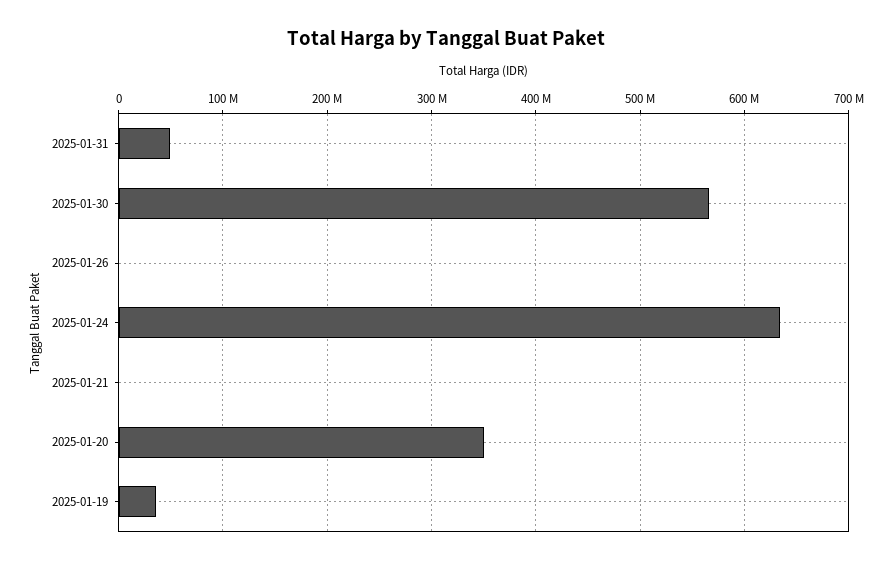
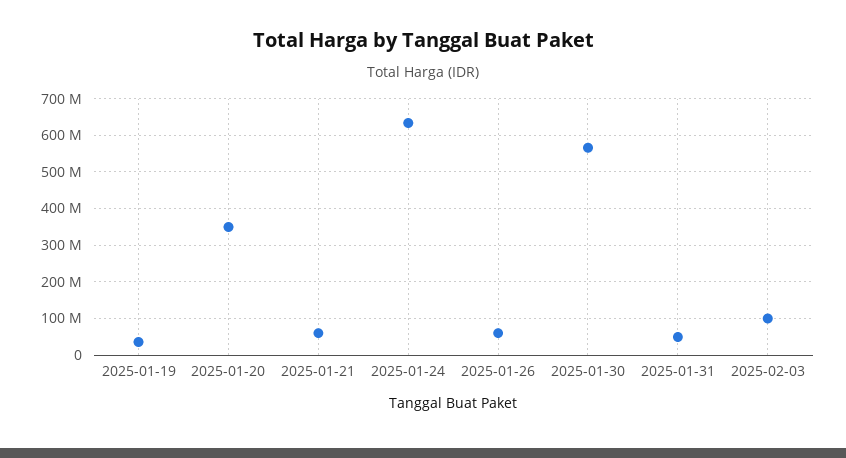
2025-01-26: 0 -> 60000000
2025-01-21: 0 -> 60000000
2025-02-03: none -> 100000000

